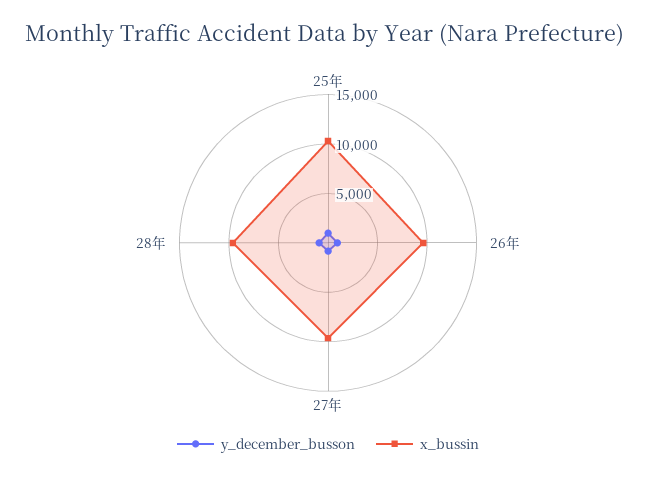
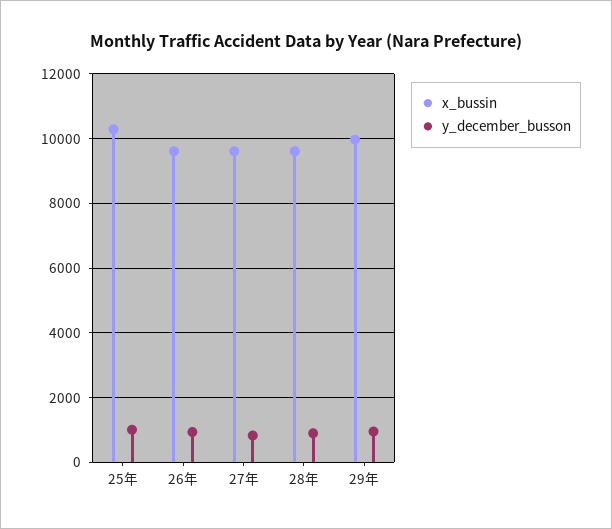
x_bussin, 29年: none -> 10000
y_december_busson, 29年: none -> 1000

